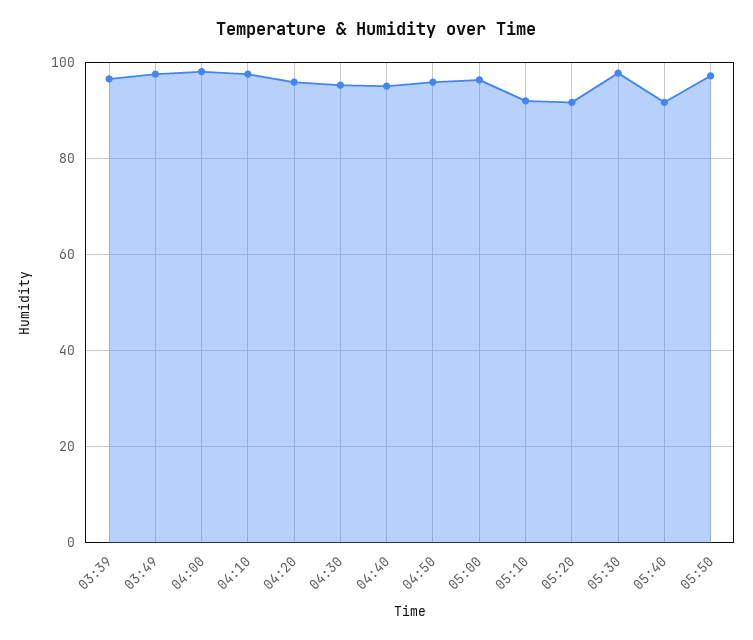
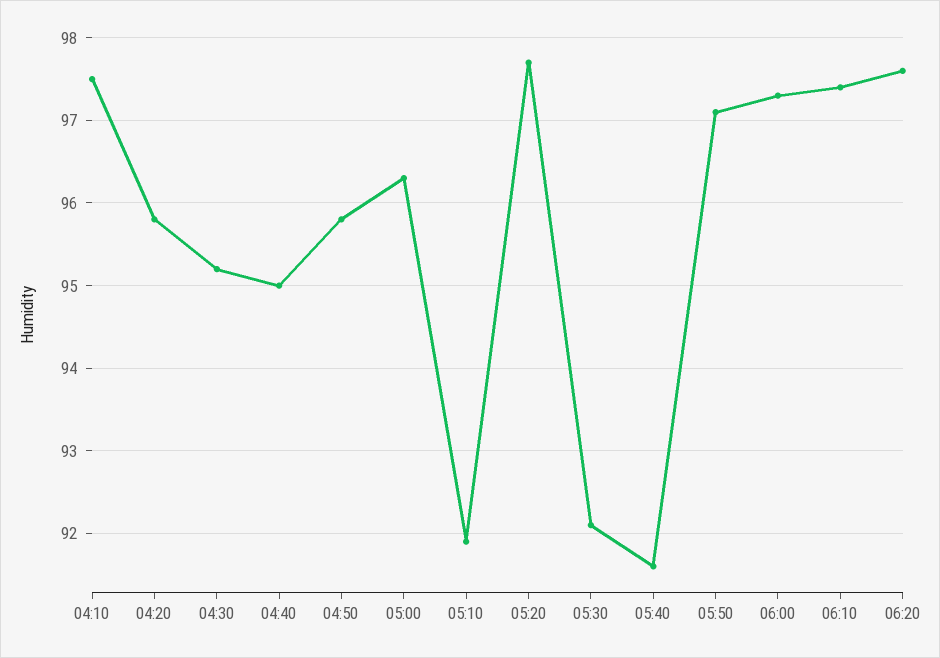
03:39: 96 -> none
03:49: 98 -> none
04:00: 98 -> none
05:20: 92 -> 97.7
05:30: 98 -> 92.1
06:00: none -> 97.3
06:10: none -> 97.4
06:20: none -> 97.6

